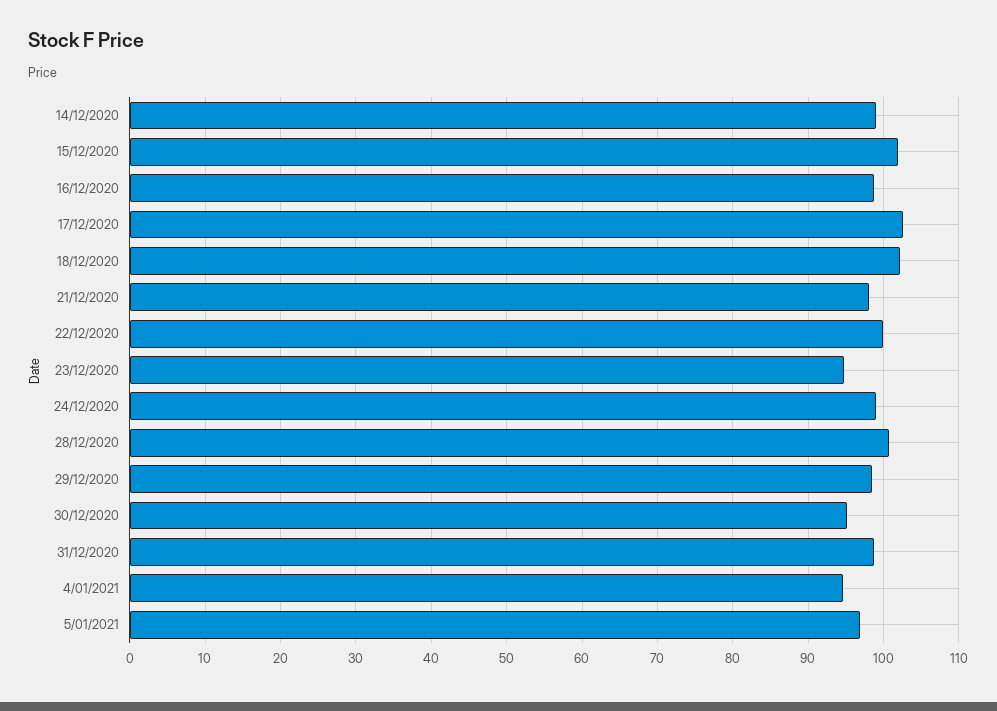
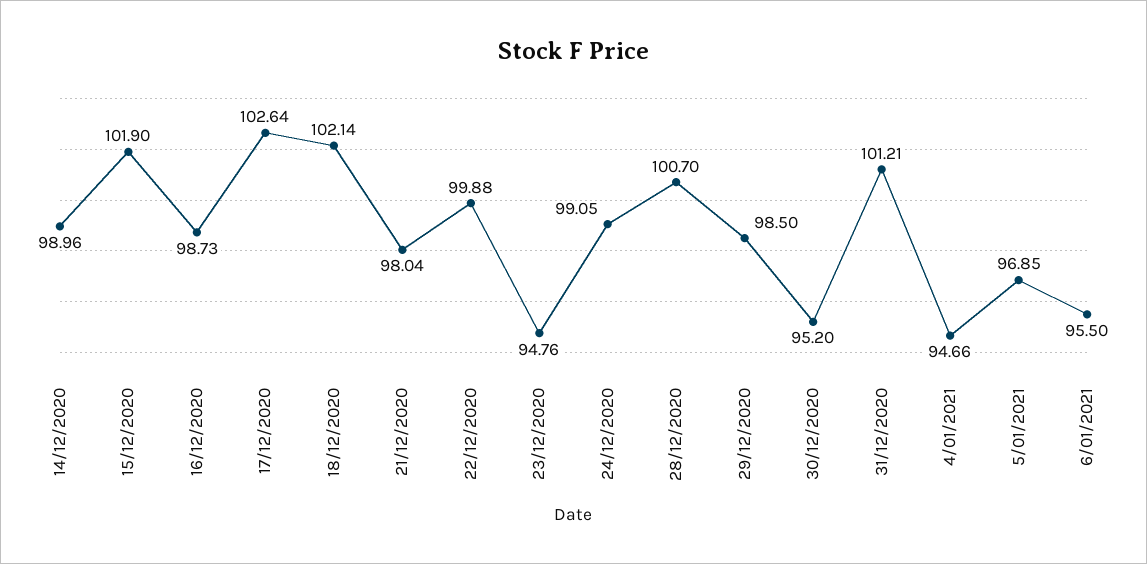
31/12/2020: 99 -> 101.21
6/01/2021: none -> 95.5

